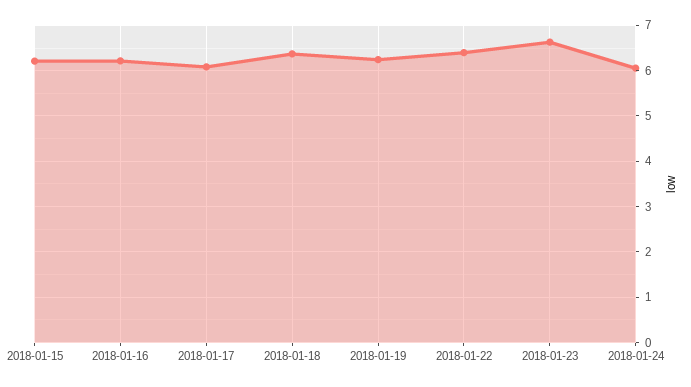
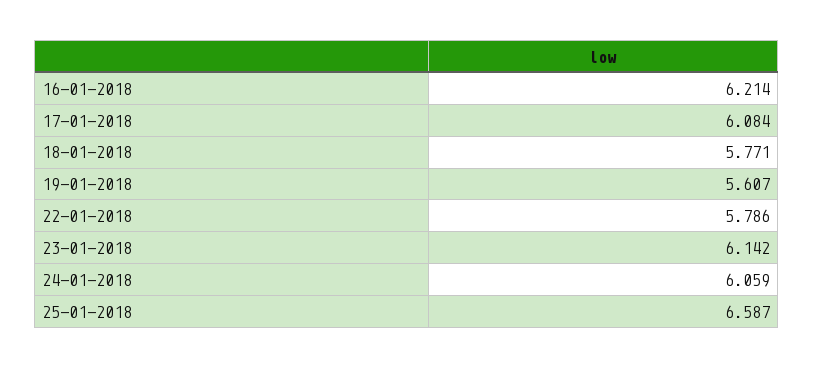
2018-01-15: 6.2 -> none
2018-01-18: 6.4 -> 5.771
2018-01-19: 6.2 -> 5.607
2018-01-22: 6.4 -> 5.786
2018-01-23: 6.6 -> 6.142
25-01-2018: none -> 6.587

